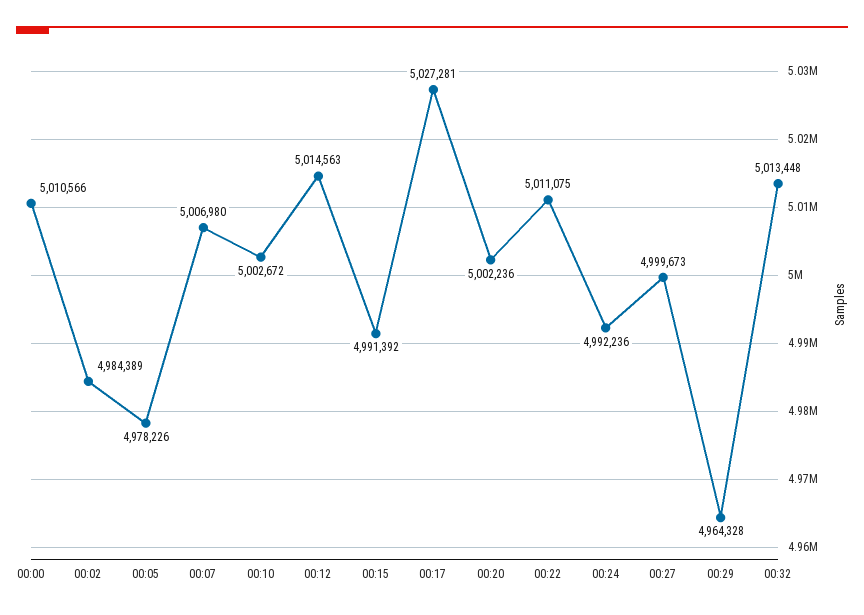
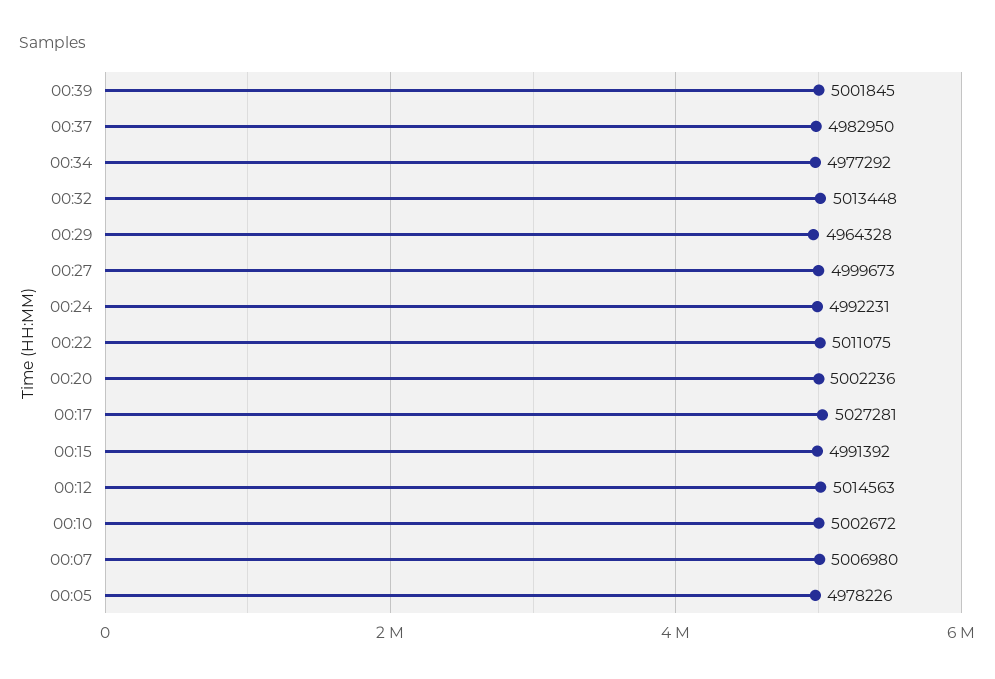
00:00: 5010566 -> none
00:02: 4984389 -> none
00:24: 4992236 -> 4992231
00:39: none -> 5001845
00:37: none -> 4982950
00:34: none -> 4977292

